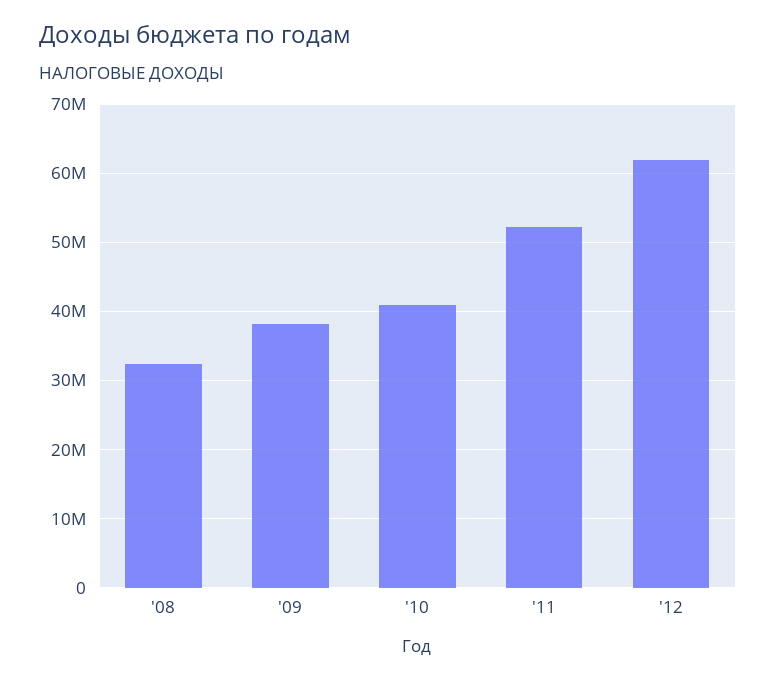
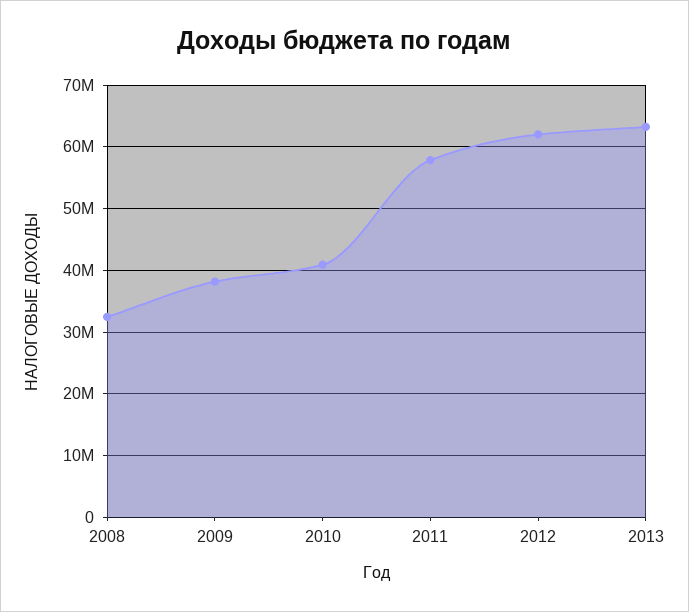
'11: 52000000 -> 58000000
2013: none -> 63000000

